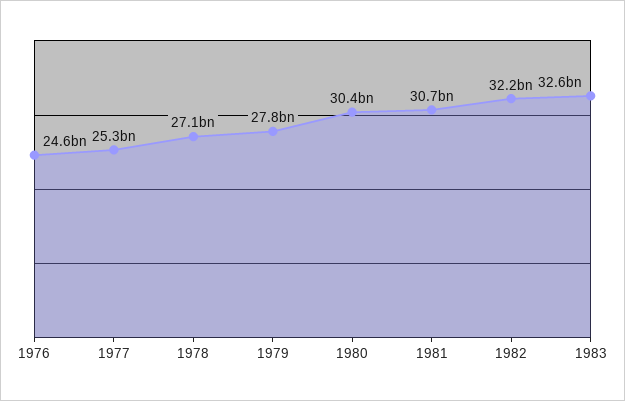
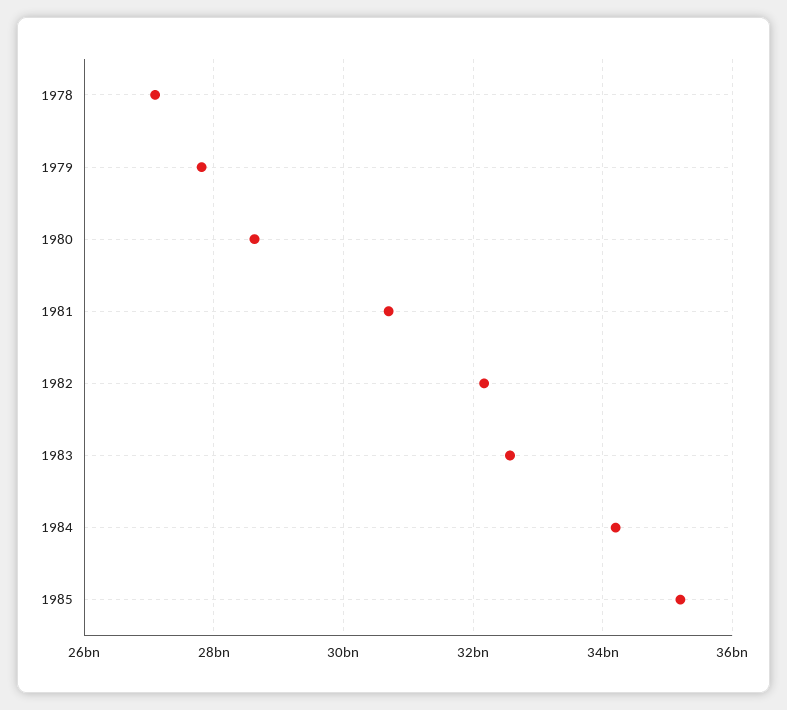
1976: 24600000000 -> none
1977: 25300000000 -> none
1980: 30400000000 -> 28600000000
1984: none -> 34200000000
1985: none -> 35200000000

